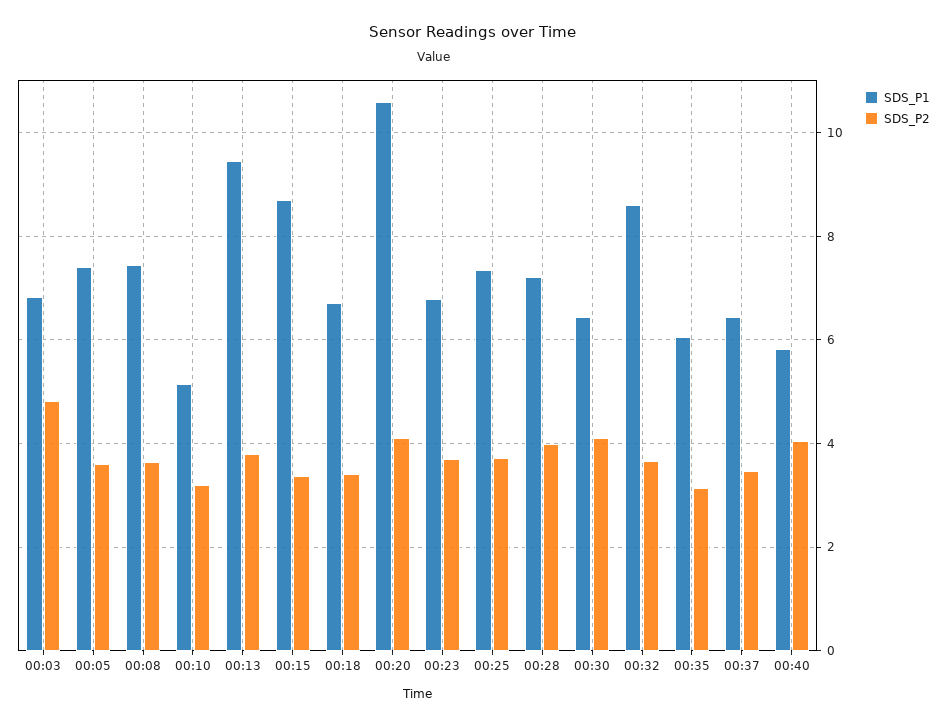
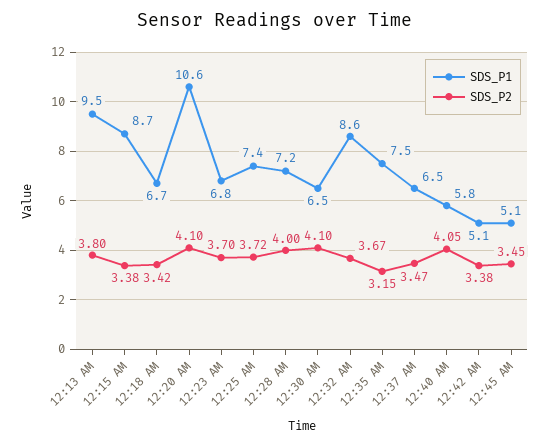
SDS_P1, 00:03: 6.8 -> none
SDS_P2, 00:03: 4.8 -> none
SDS_P1, 00:05: 7.4 -> none
SDS_P2, 00:05: 3.6 -> none
SDS_P1, 00:08: 7.4 -> none
SDS_P2, 00:08: 3.6 -> none
SDS_P1, 00:10: 5.2 -> none
SDS_P2, 00:10: 3.2 -> none
SDS_P1, 00:35: 6 -> 7.5
SDS_P1, 12:42 AM: none -> 5.1
SDS_P2, 12:42 AM: none -> 3.38
SDS_P1, 12:45 AM: none -> 5.1
SDS_P2, 12:45 AM: none -> 3.45

